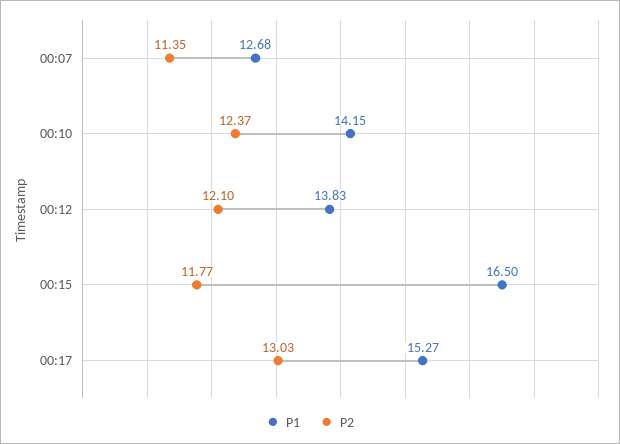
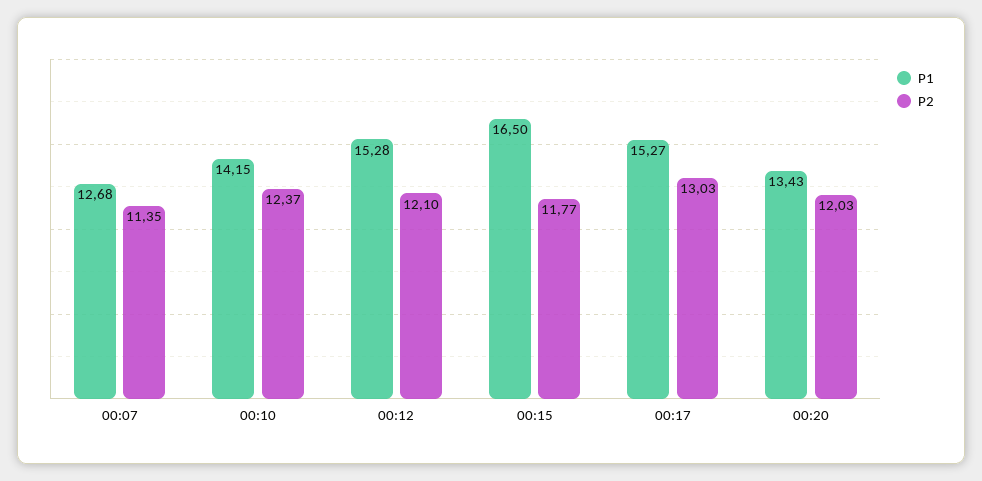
P1, 00:12: 13.83 -> 15.28
P1, 00:20: none -> 13.43
P2, 00:20: none -> 12.03

